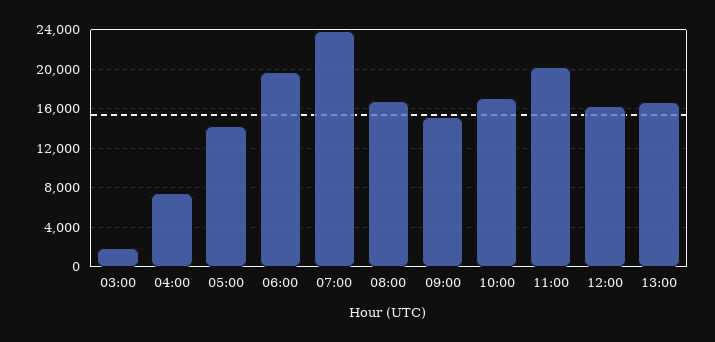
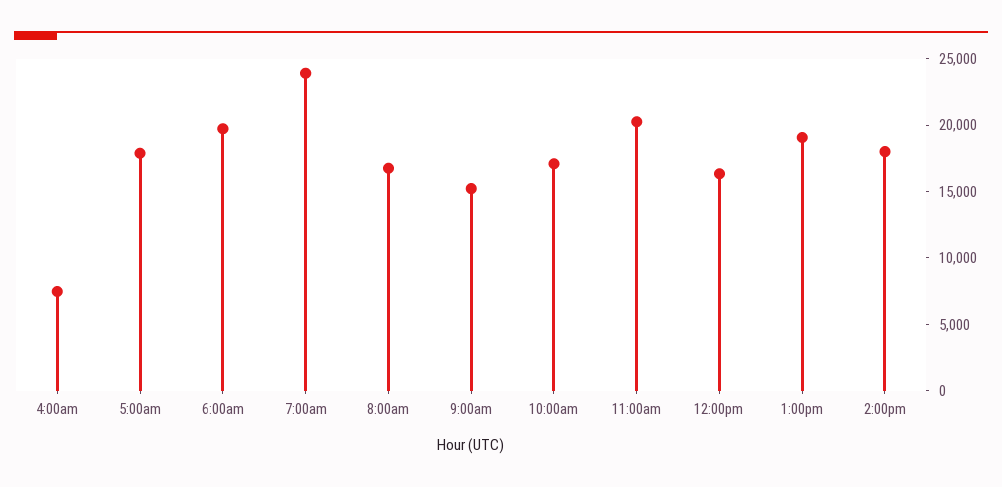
03:00: 2000 -> none
05:00: 14000 -> 18000
13:00: 17000 -> 19000
2:00pm: none -> 18000

